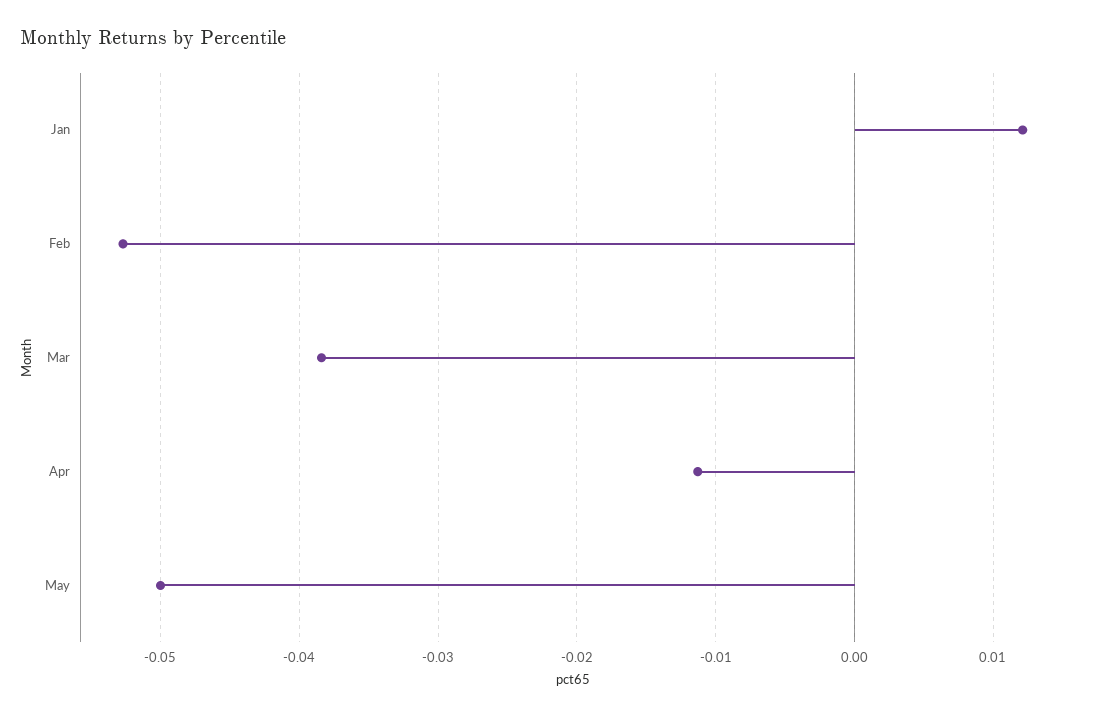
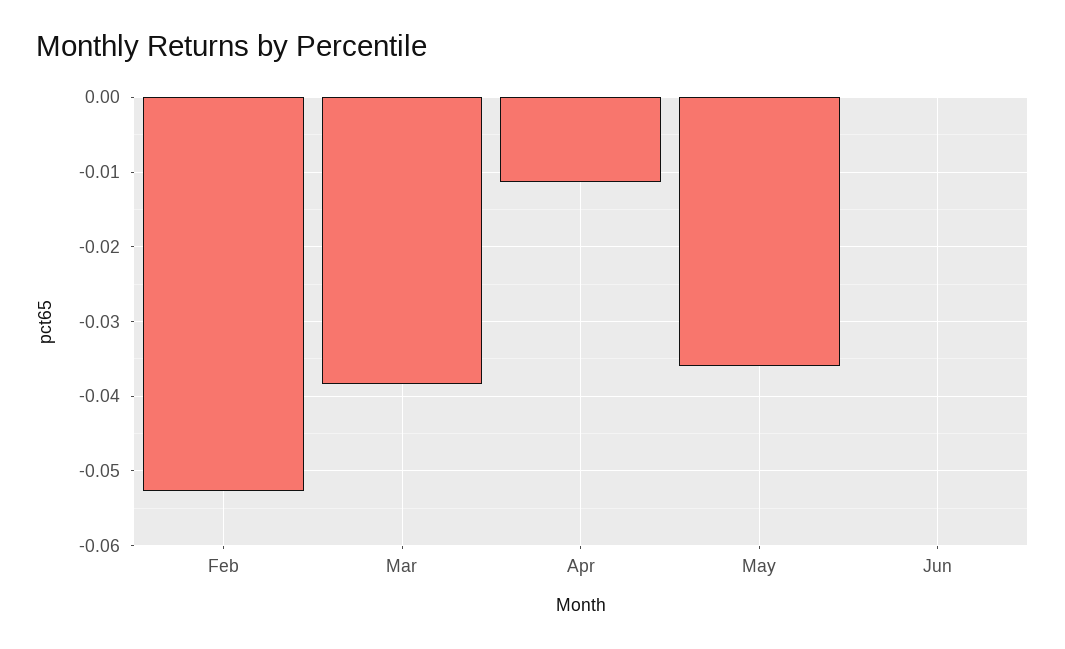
Jan: 0.012 -> none
May: -0.05 -> -0.036
Jun: none -> 0

